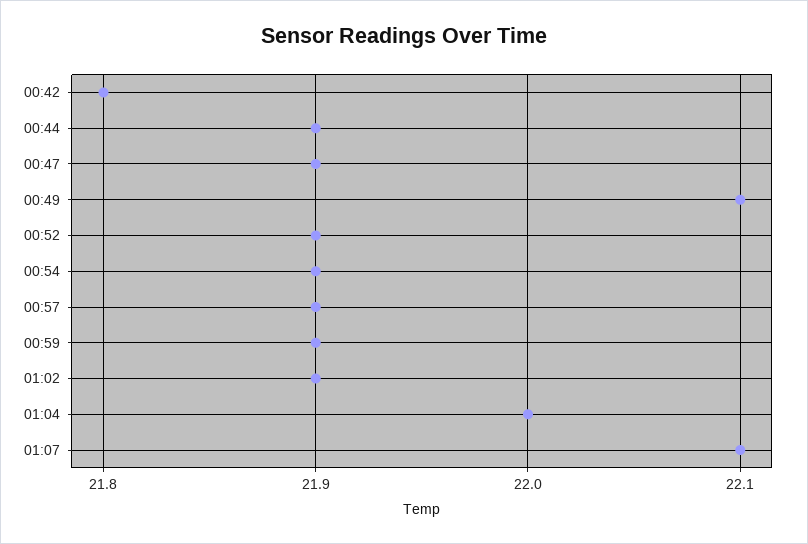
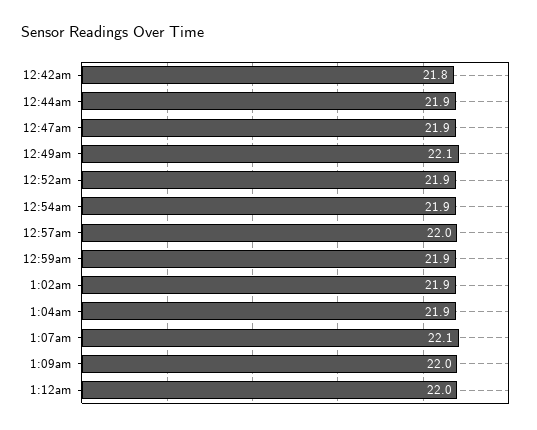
00:57: 21.9 -> 22
01:04: 22 -> 21.9
1:09am: none -> 22
1:12am: none -> 22

